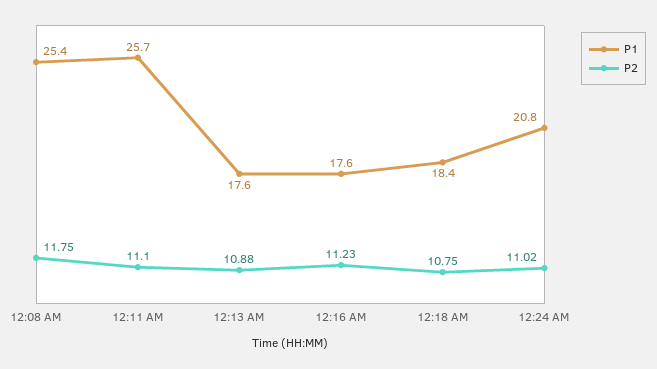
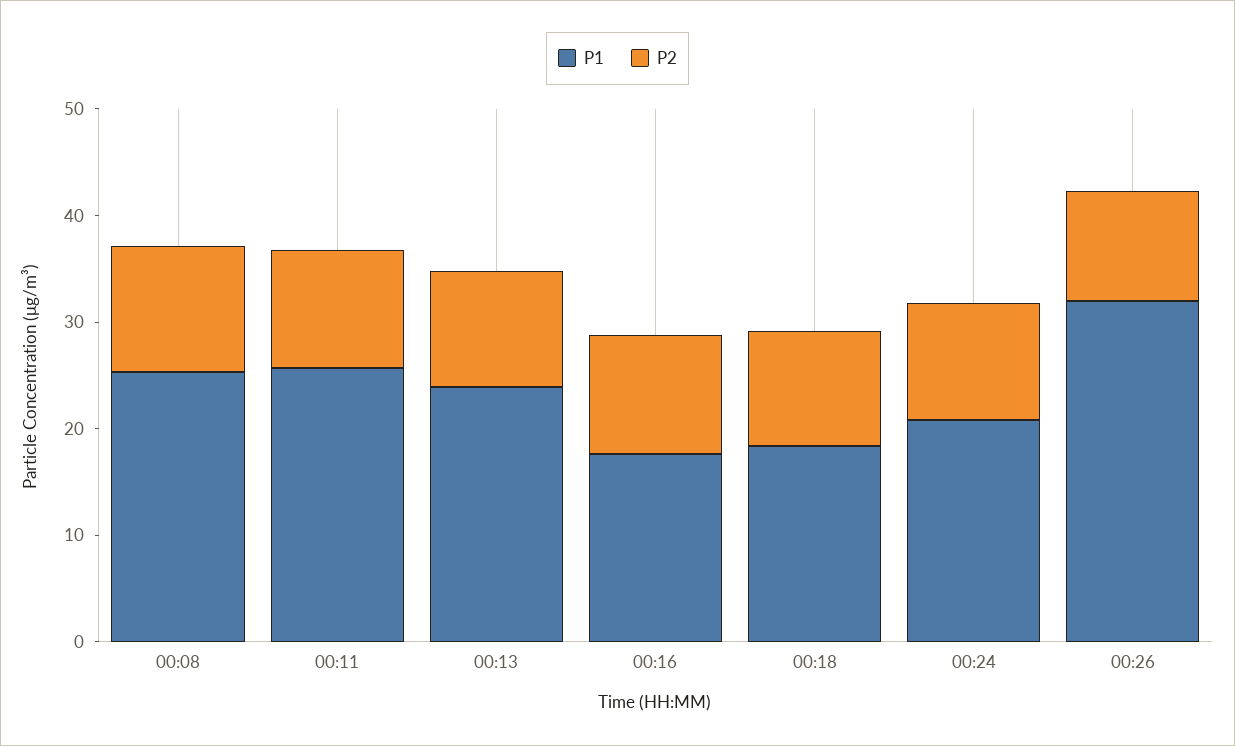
P1, 12:13 AM: 17.6 -> 24
P1, 00:26: none -> 32
P2, 00:26: none -> 10

